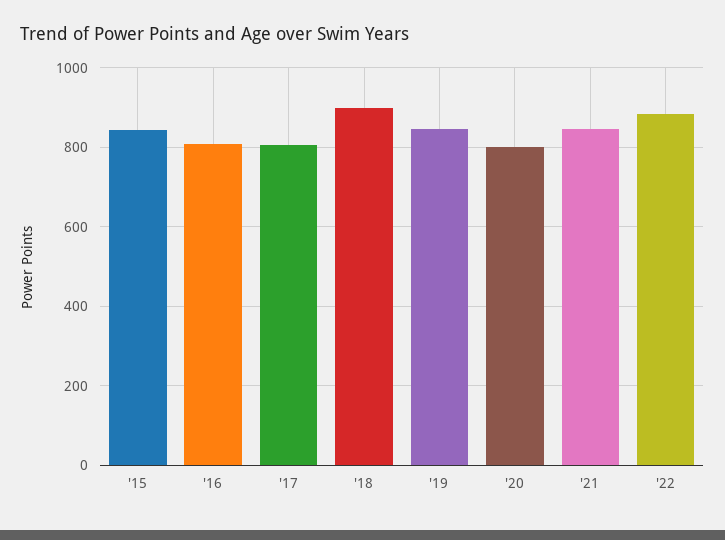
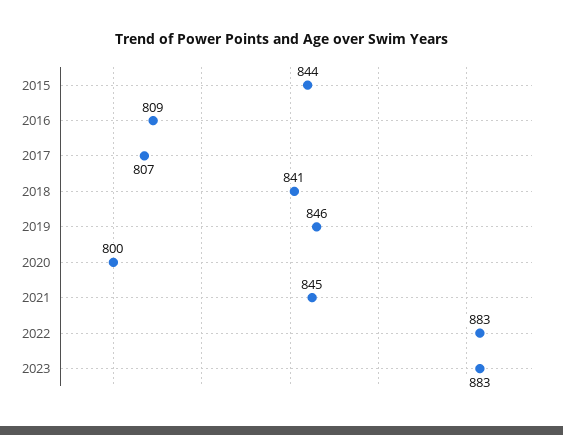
'18: 900 -> 841
2023: none -> 883

